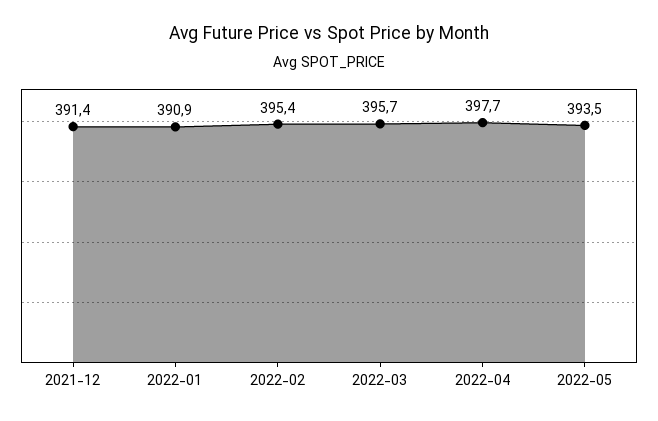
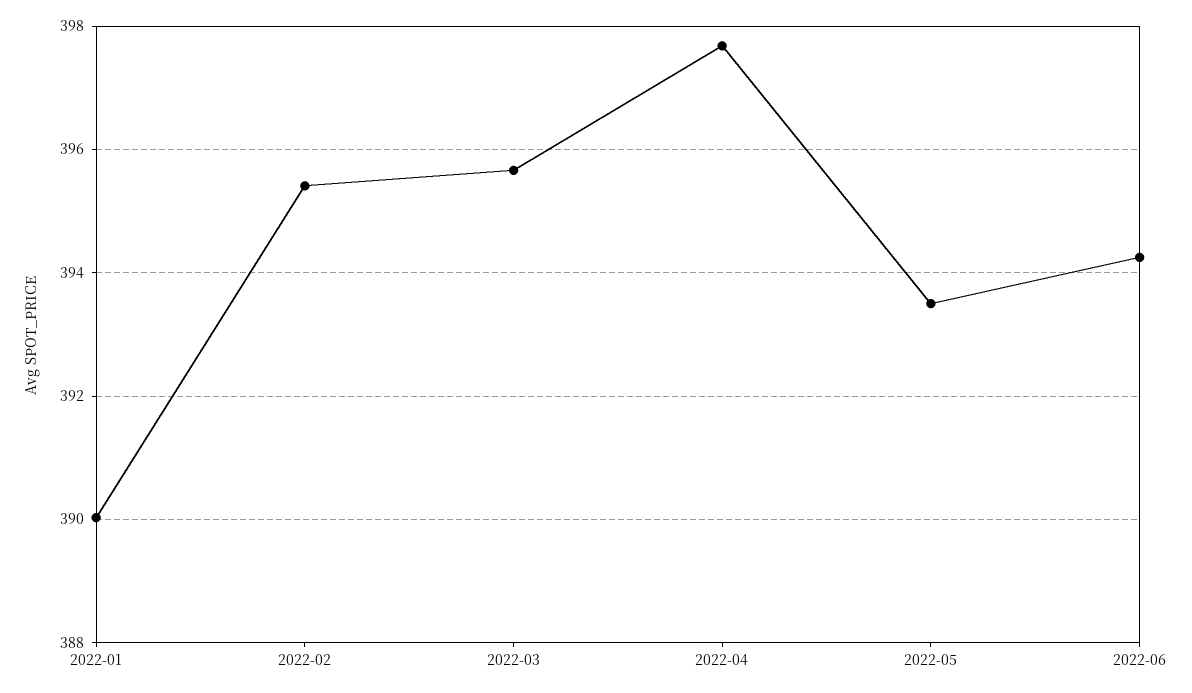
2021-12: 391.4 -> none
2022-01: 390.9 -> 390
2022-06: none -> 394.2

